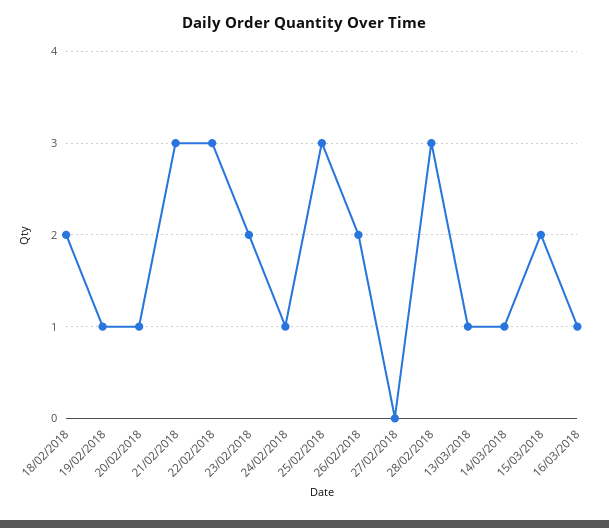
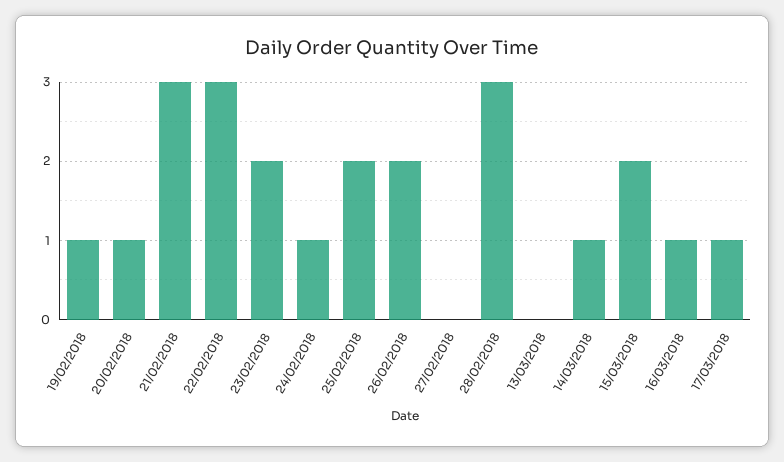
18/02/2018: 2 -> none
25/02/2018: 3 -> 2
13/03/2018: 1 -> 0
17/03/2018: none -> 1

